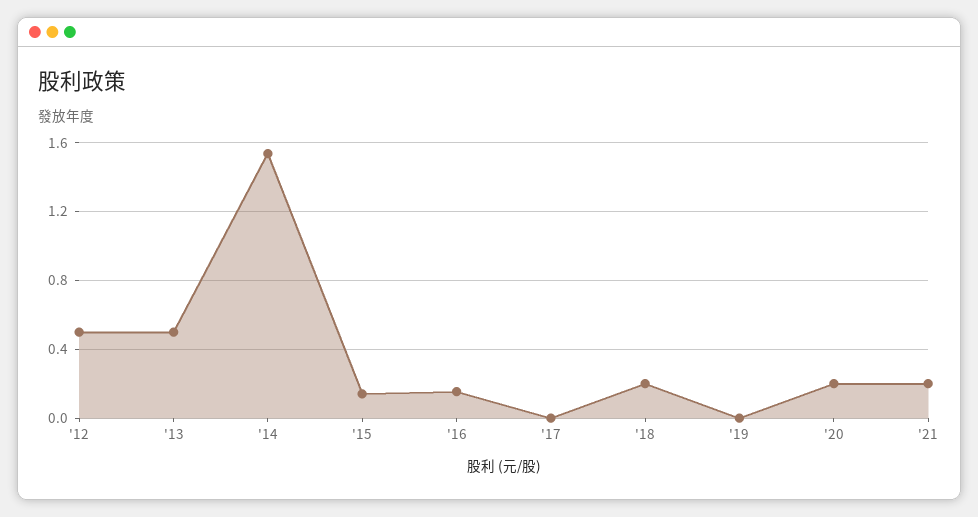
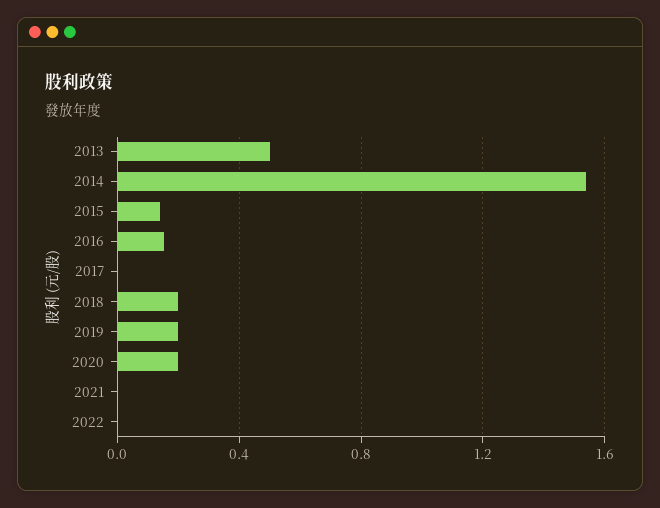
'12: 0.5 -> none
'19: 0 -> 0.2
'21: 0.2 -> 0
2022: none -> 0

